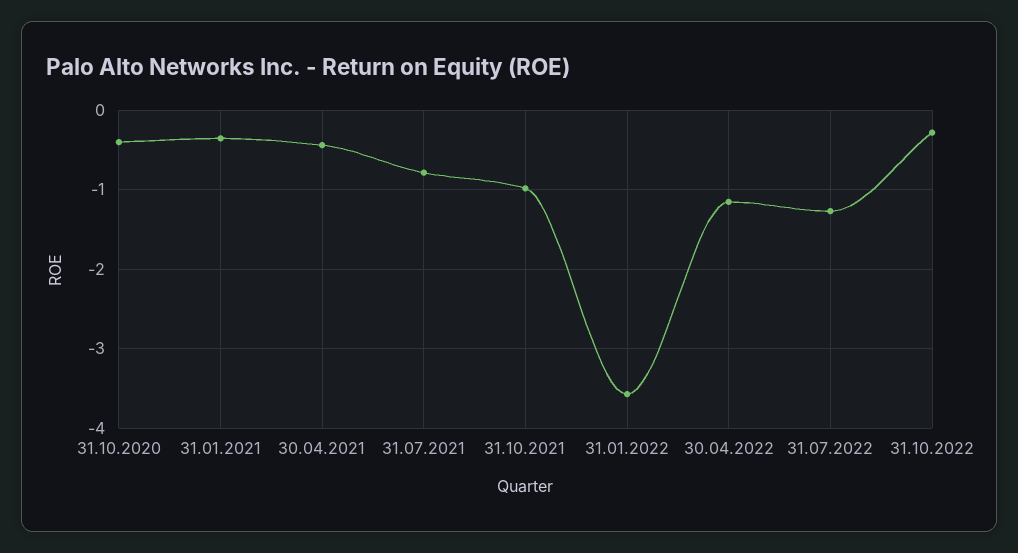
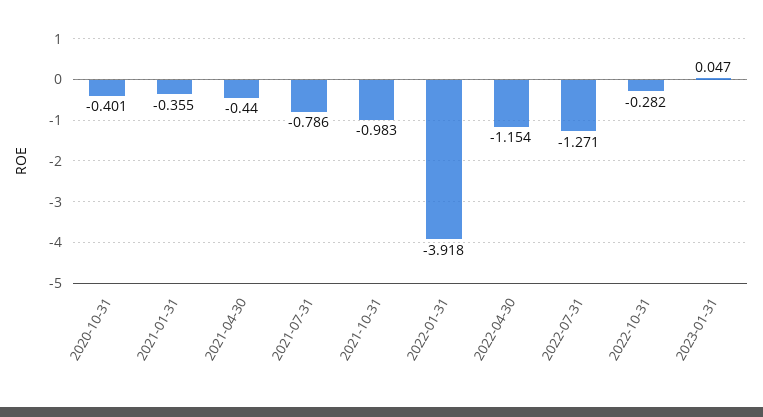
31.01.2022: -3.6 -> -3.918
2023-01-31: none -> 0.047

